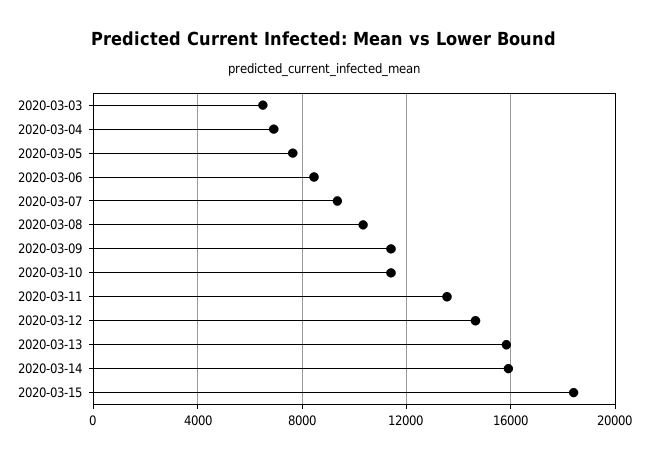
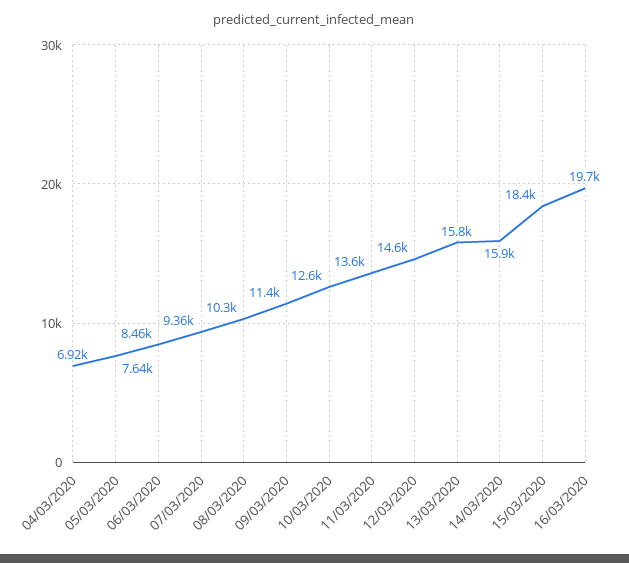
2020-03-03: 6500 -> none
2020-03-10: 11500 -> 12600
16/03/2020: none -> 19700

